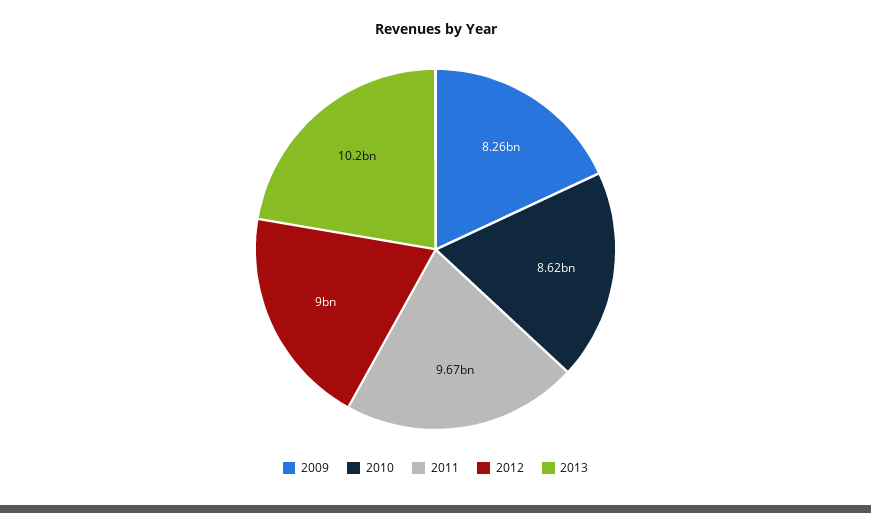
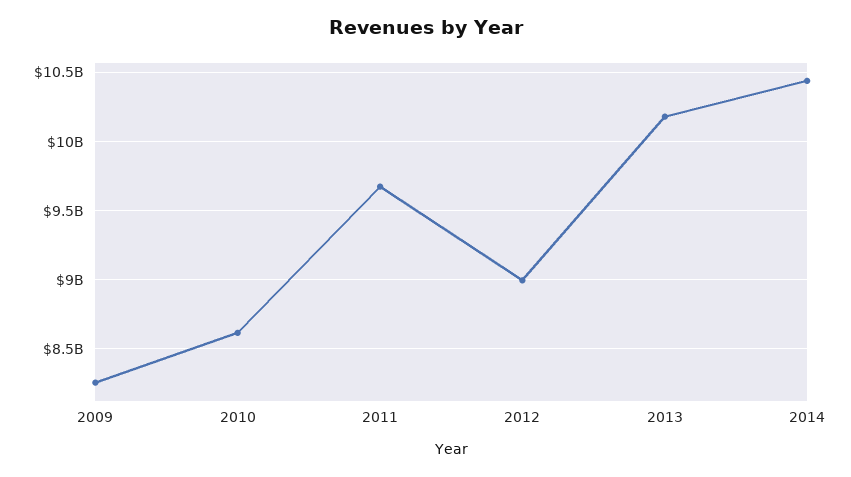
2014: none -> 10450000000

